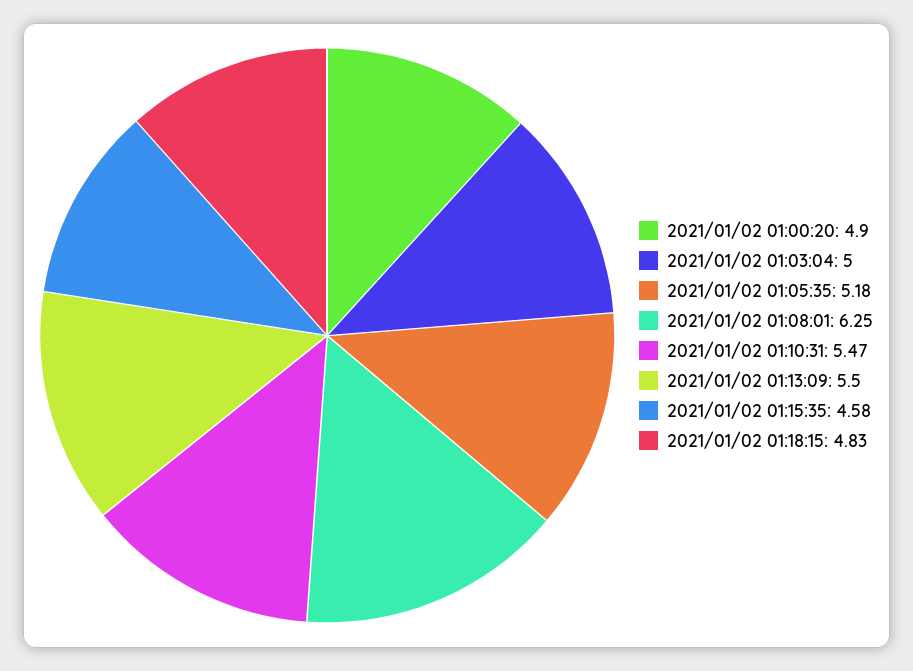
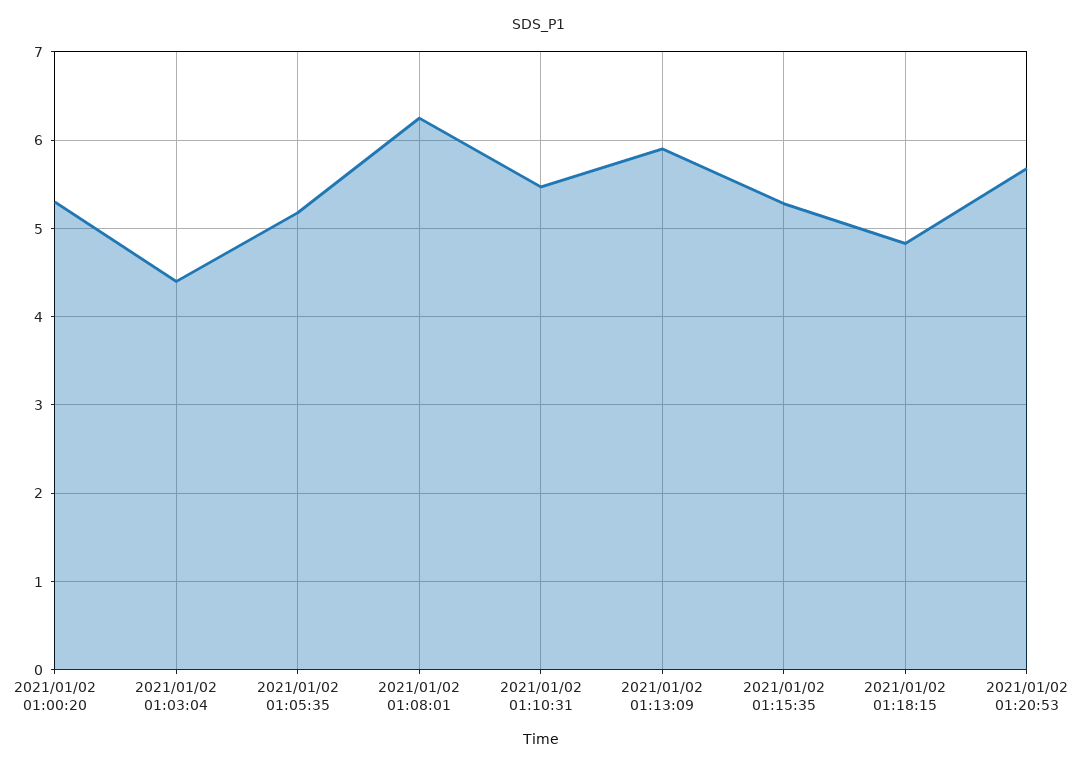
2021/01/02 01:00:20: 4.9 -> 5.3
2021/01/02 01:03:04: 5 -> 4.4
2021/01/02 01:13:09: 5.5 -> 5.9
2021/01/02 01:15:35: 4.58 -> 5.3
2021/01/02 01:20:53: none -> 5.7

